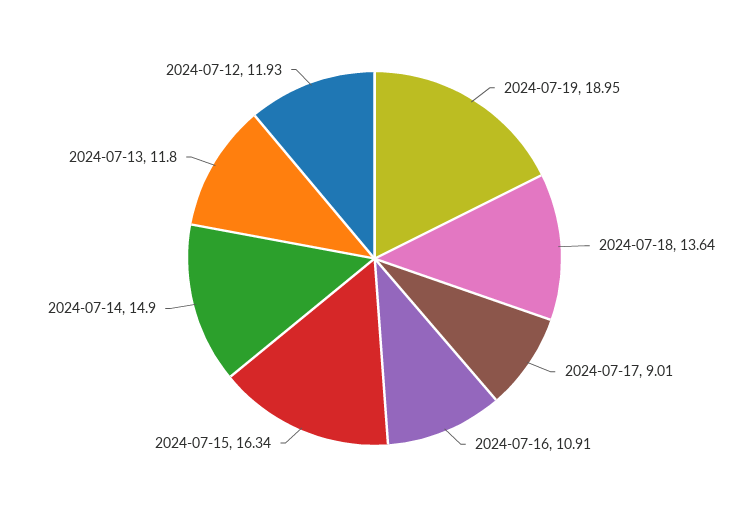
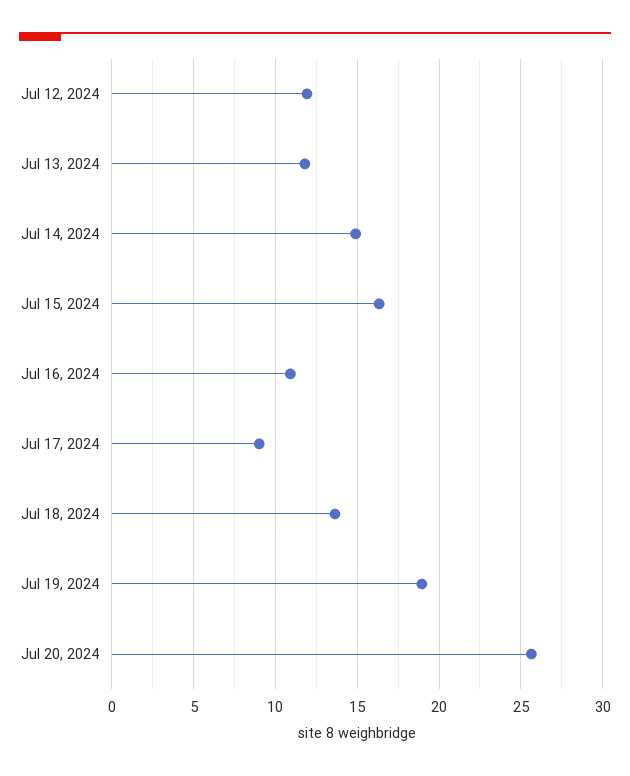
Jul 20, 2024: none -> 25.5

